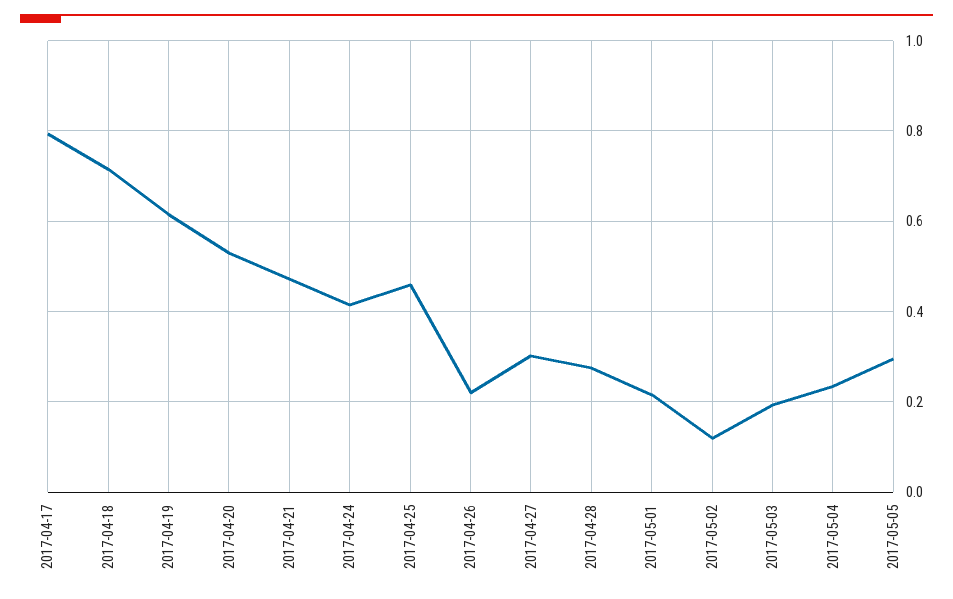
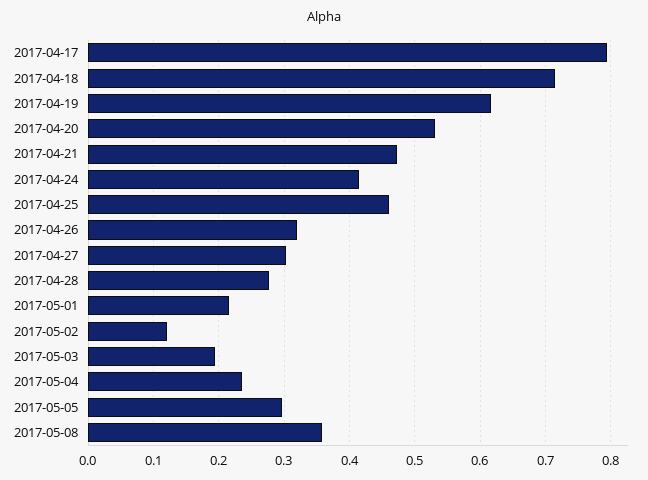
2017-04-26: 0.22 -> 0.32
2017-05-08: none -> 0.36

